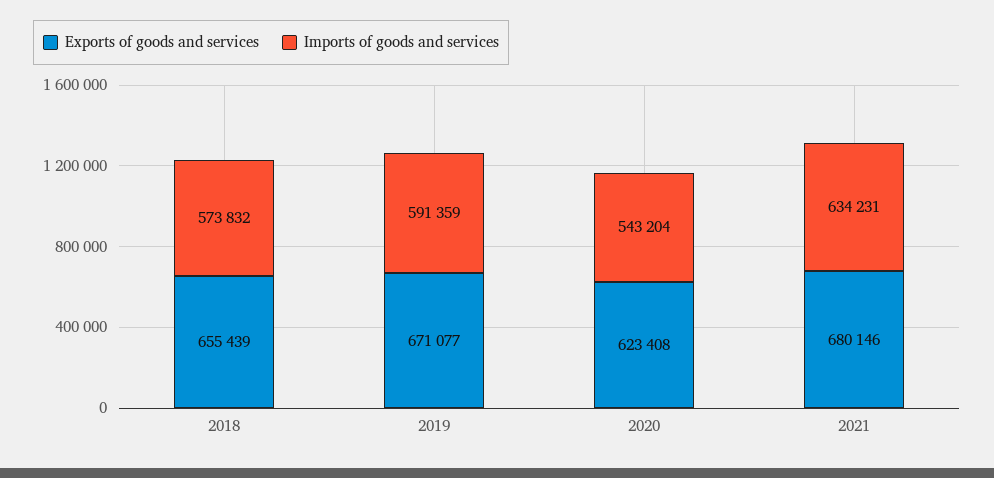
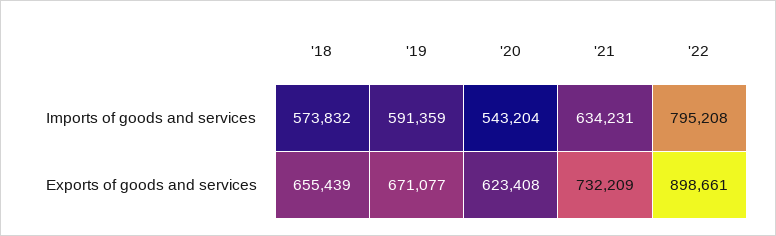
Exports of goods and services, 2021: 680146 -> 732209
Imports of goods and services, '22: none -> 795208
Exports of goods and services, '22: none -> 898661

